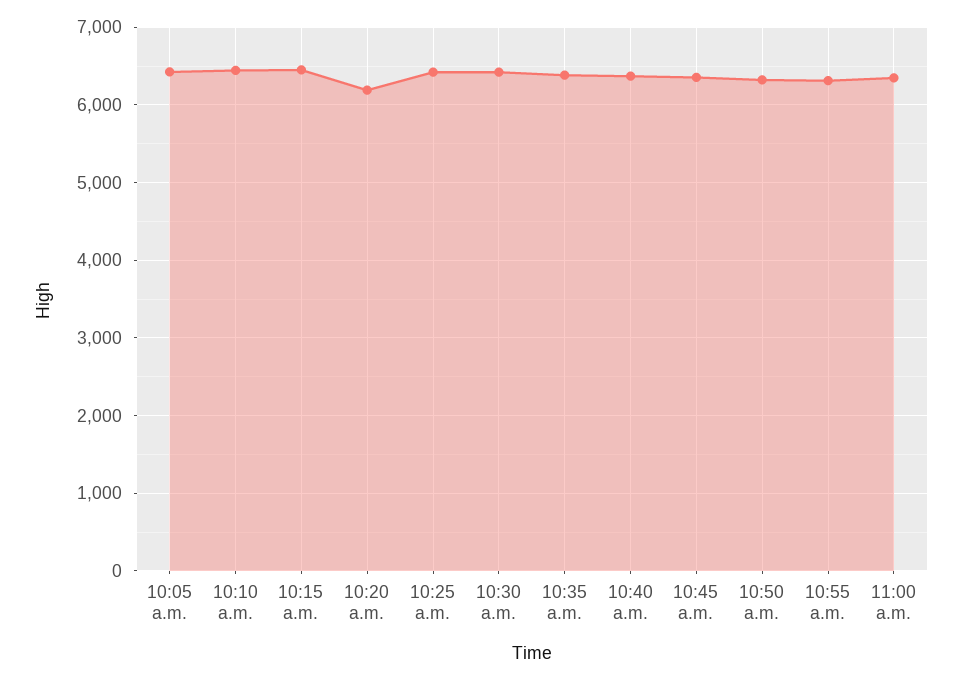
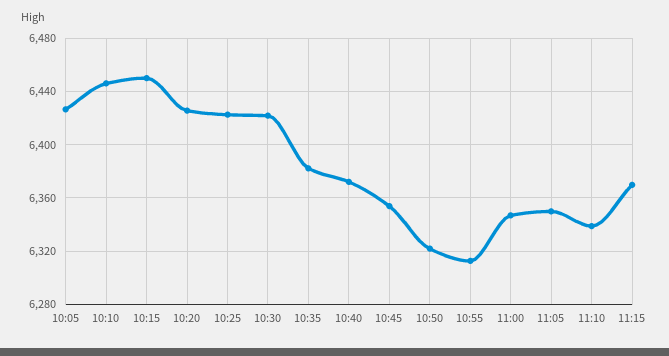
10:20 a.m.: 6200 -> 6425
11:05: none -> 6350
11:10: none -> 6340
11:15: none -> 6370

